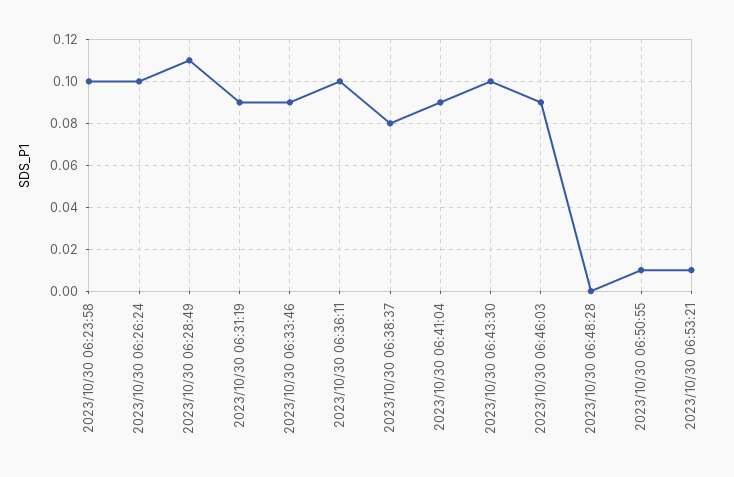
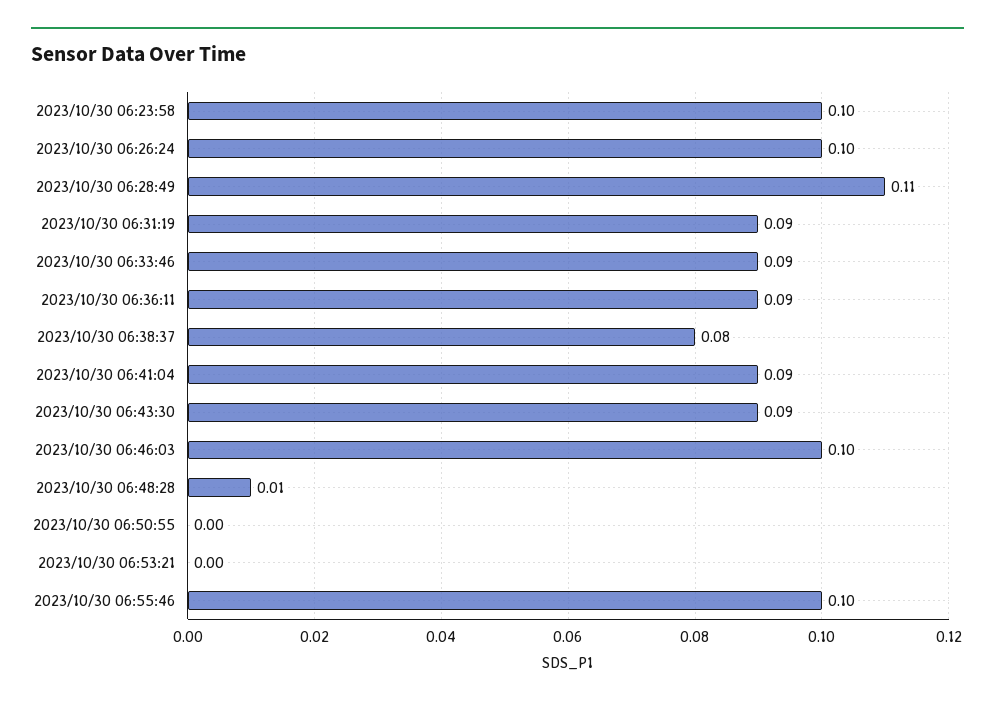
2023/10/30 06:36:11: 0.1 -> 0.09
2023/10/30 06:43:30: 0.1 -> 0.09
2023/10/30 06:46:03: 0.09 -> 0.1
2023/10/30 06:48:28: 0 -> 0.01
2023/10/30 06:50:55: 0.01 -> 0
2023/10/30 06:53:21: 0.01 -> 0
2023/10/30 06:55:46: none -> 0.1

